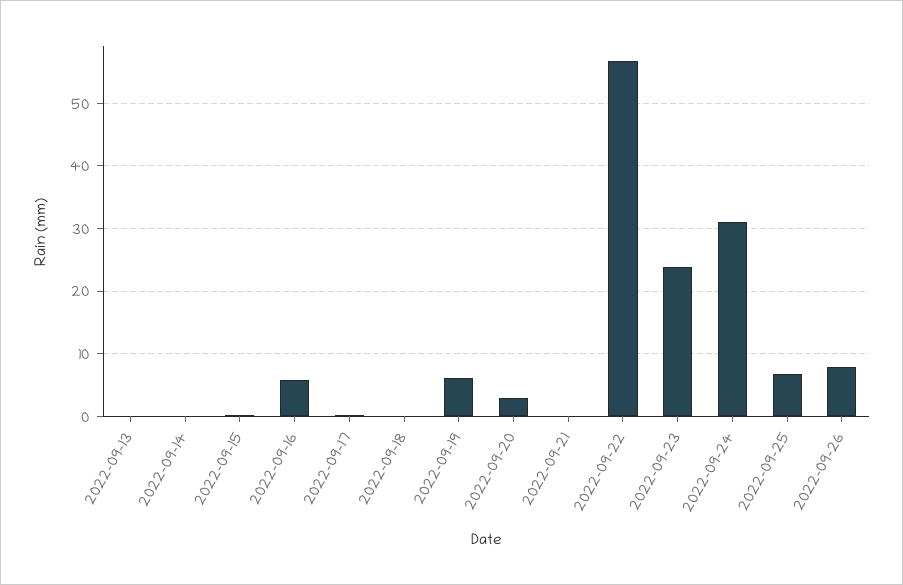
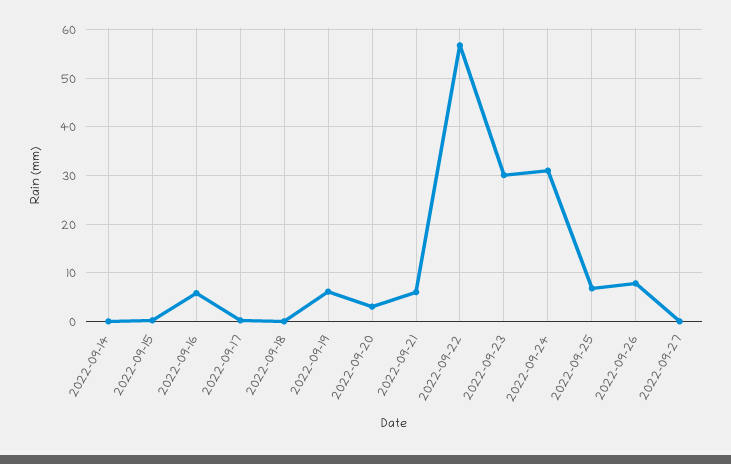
2022-09-13: 0 -> none
2022-09-21: 0 -> 6
2022-09-23: 24 -> 30
2022-09-27: none -> 0

